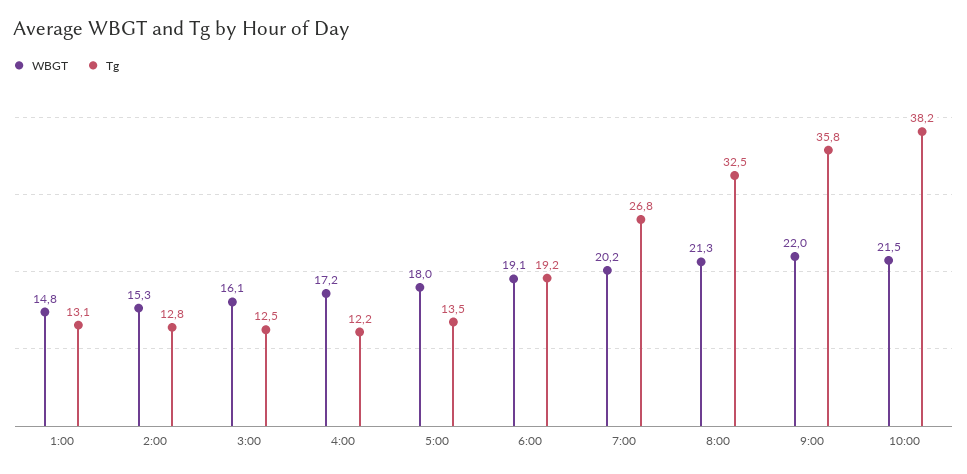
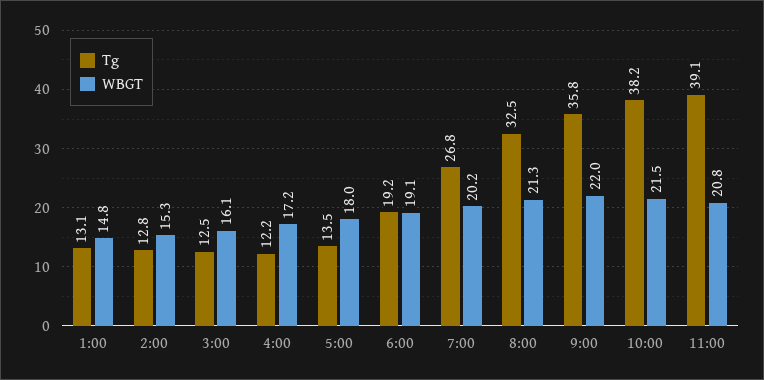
Tg, 11:00: none -> 39.1
WBGT, 11:00: none -> 20.8

